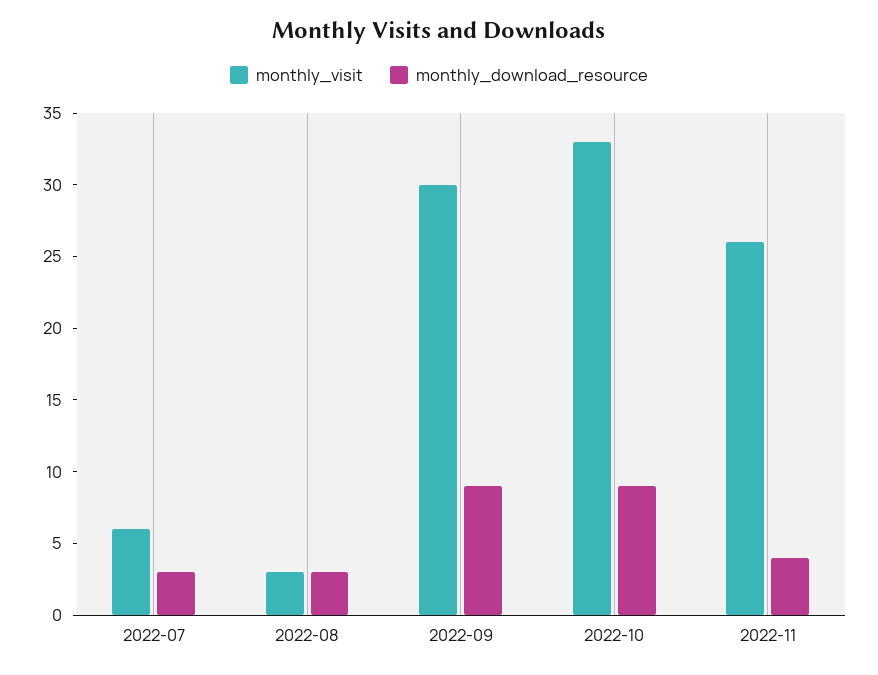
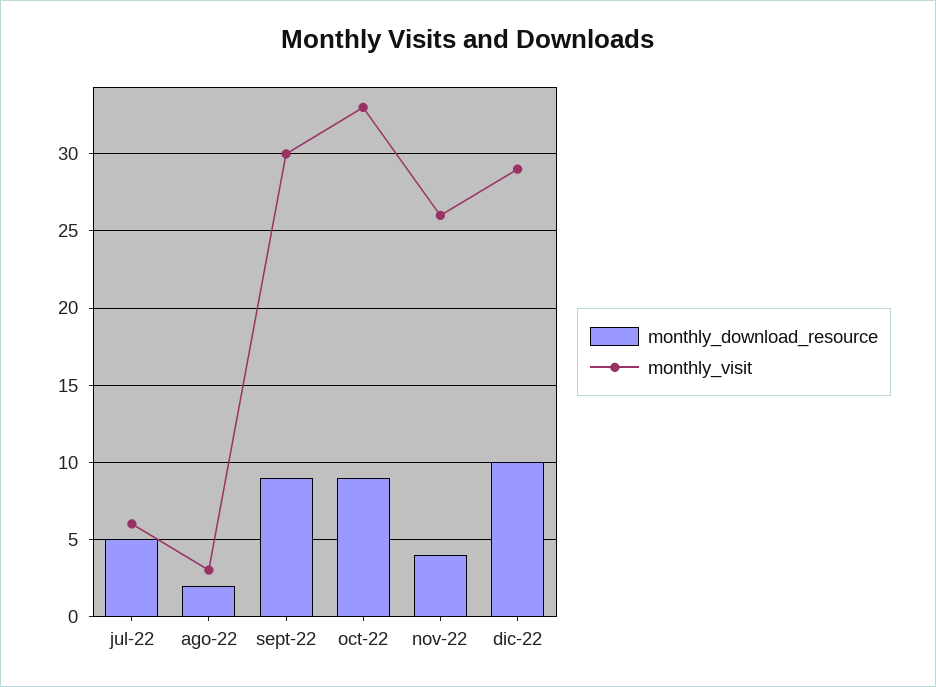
monthly_download_resource, 2022-07: 3 -> 5
monthly_download_resource, 2022-08: 3 -> 2
monthly_download_resource, dic-22: none -> 10
monthly_visit, dic-22: none -> 29

